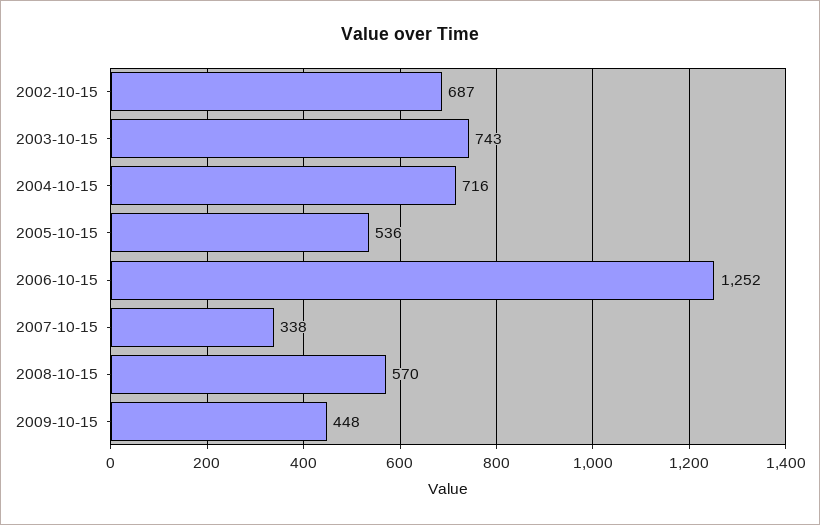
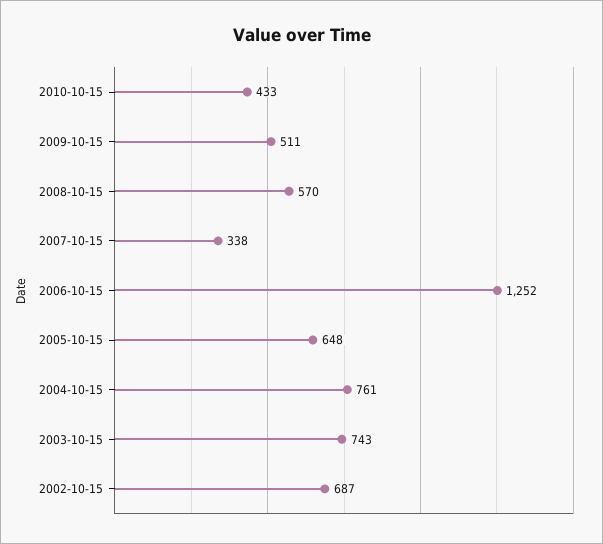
2004-10-15: 716 -> 761
2005-10-15: 536 -> 648
2009-10-15: 448 -> 511
2010-10-15: none -> 433

